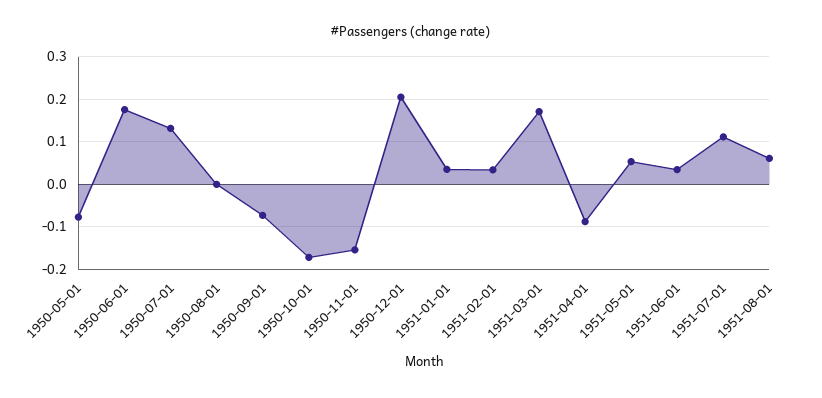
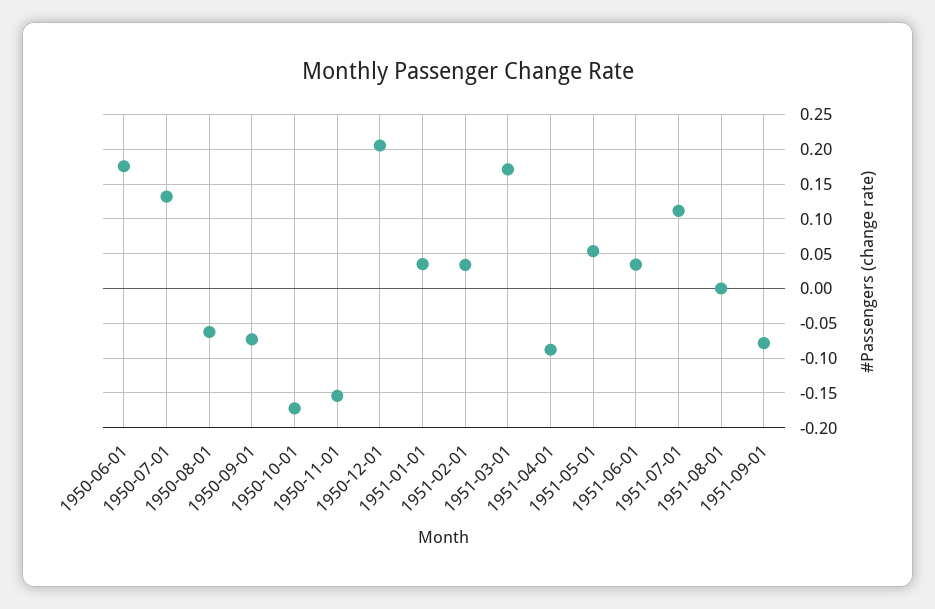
1950-05-01: -0.08 -> none
1950-08-01: 0 -> -0.06
1951-08-01: 0.06 -> 0
1951-09-01: none -> -0.08

